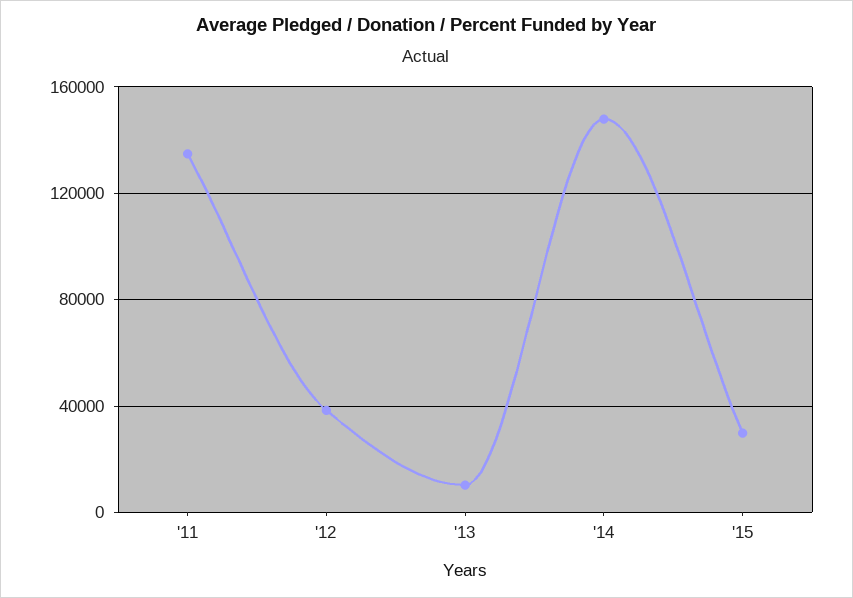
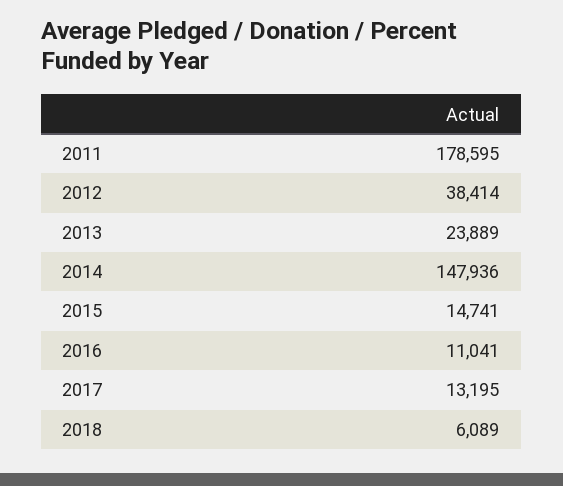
'11: 135000 -> 178595
'13: 10000 -> 23889
'15: 30000 -> 14741
2016: none -> 11041
2017: none -> 13195
2018: none -> 6089

